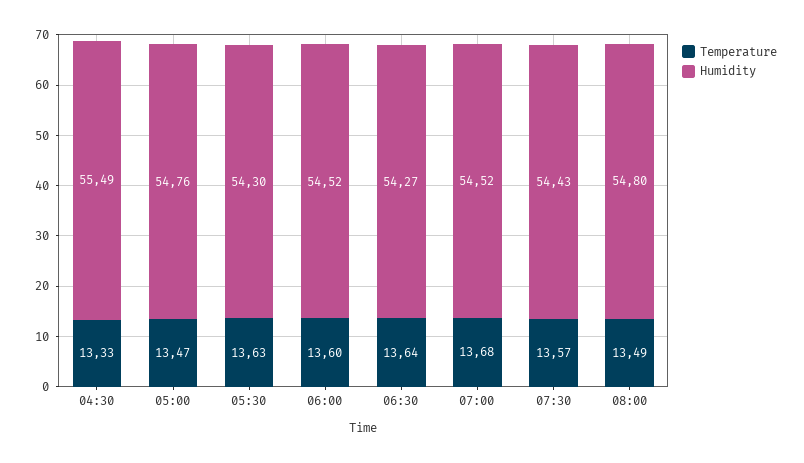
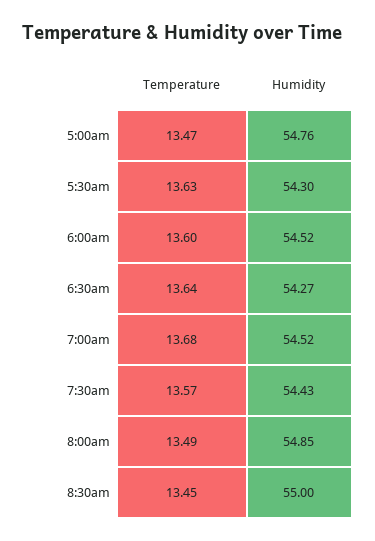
Temperature, 04:30: 13.33 -> none
Humidity, 04:30: 55.49 -> none
Humidity, 08:00: 54.8 -> 54.85
Temperature, 8:30am: none -> 13.45
Humidity, 8:30am: none -> 55

